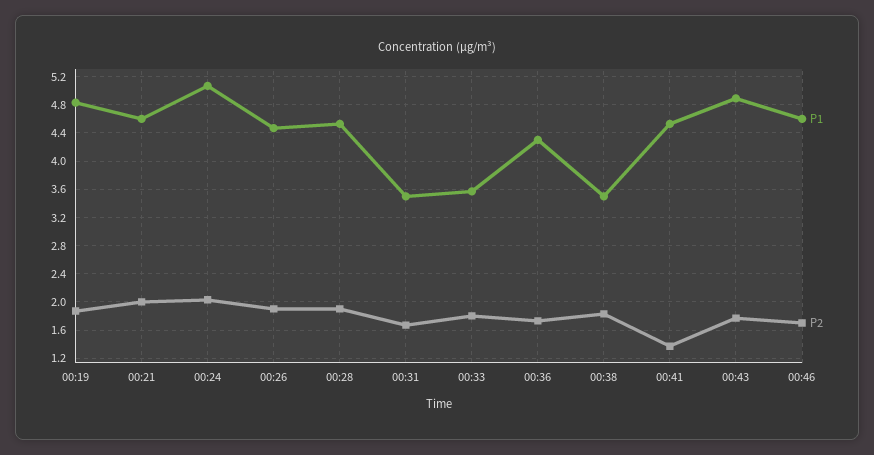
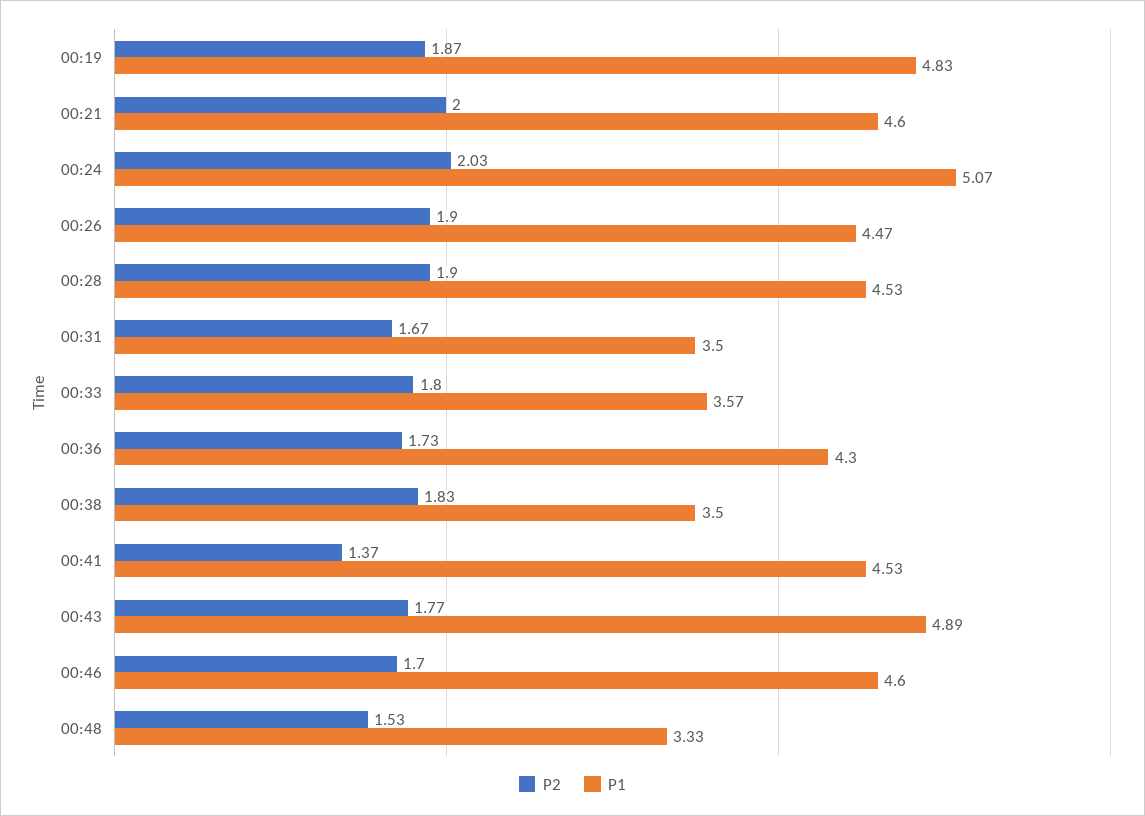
P2, 00:48: none -> 1.53
P1, 00:48: none -> 3.33

